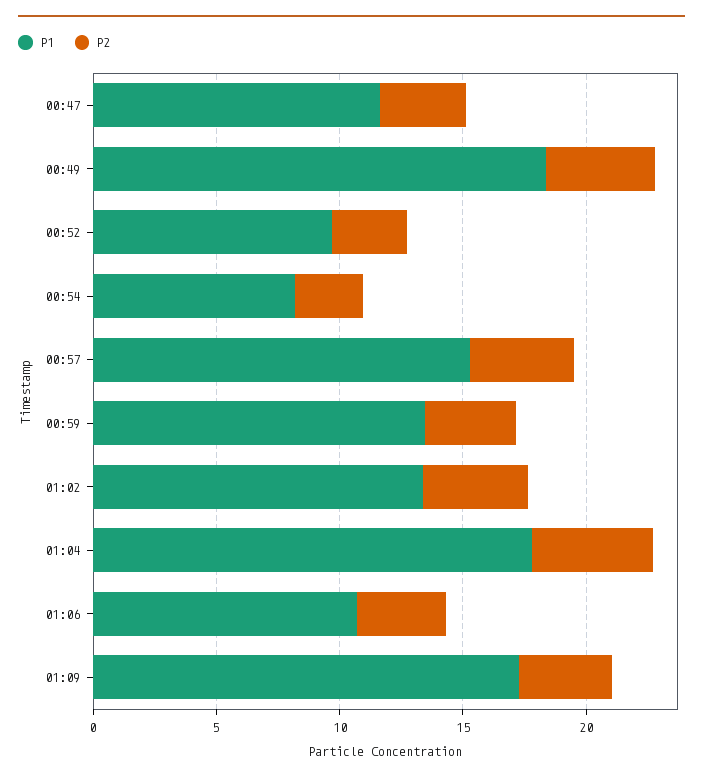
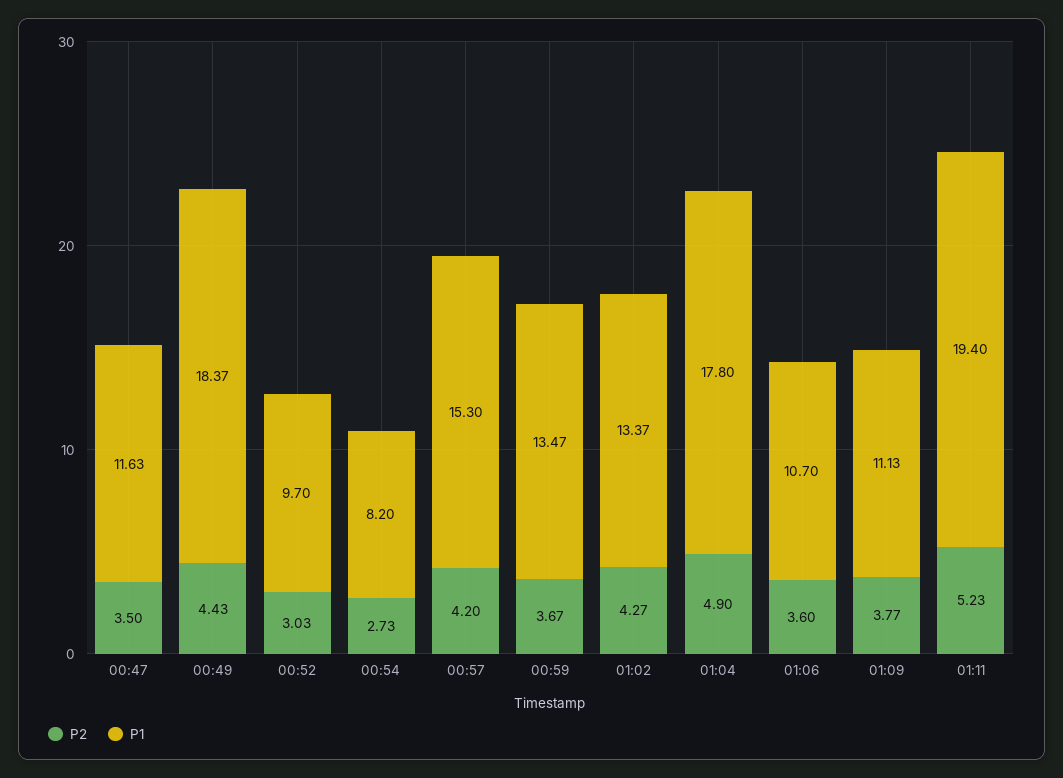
P1, 01:09: 17 -> 11.13
P2, 01:11: none -> 5.23
P1, 01:11: none -> 19.4

